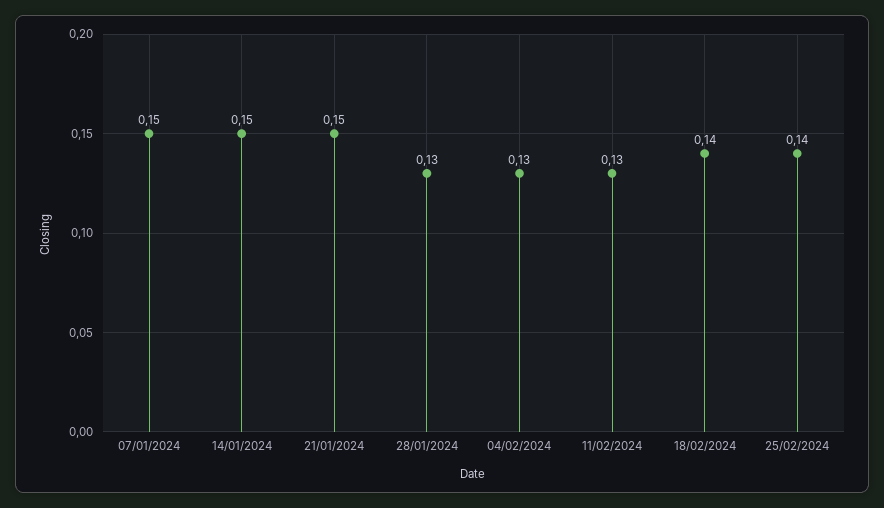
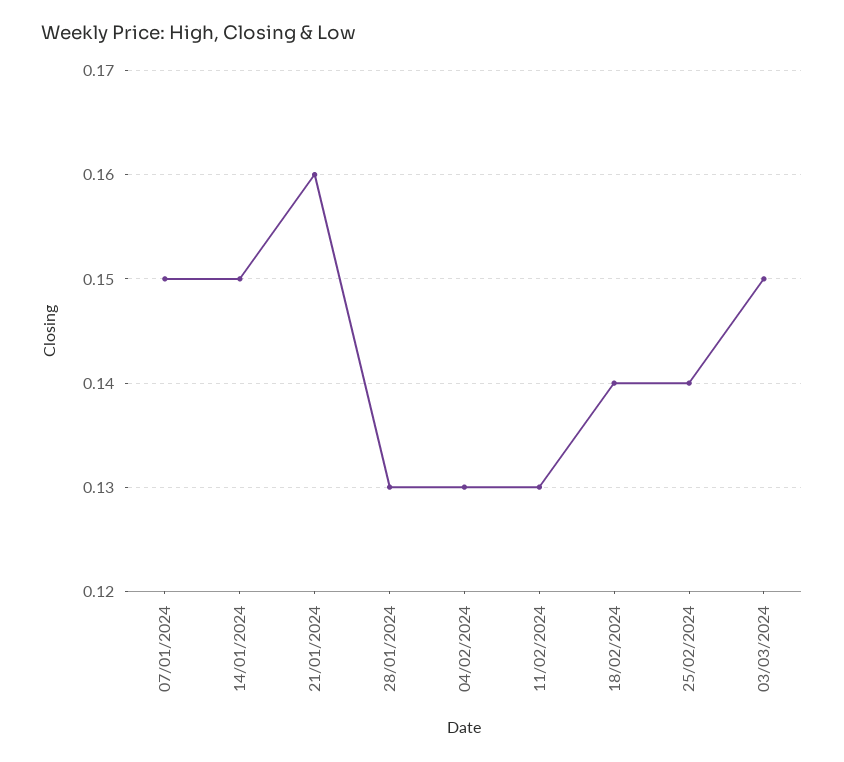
21/01/2024: 0.15 -> 0.16
03/03/2024: none -> 0.15

